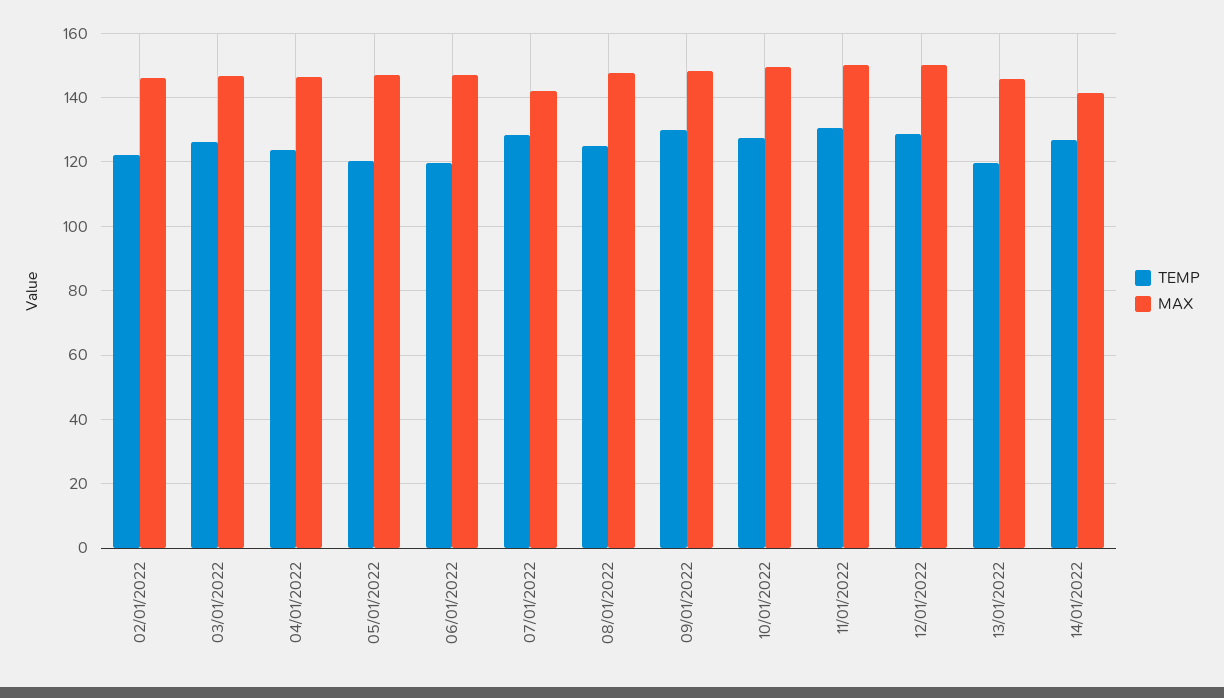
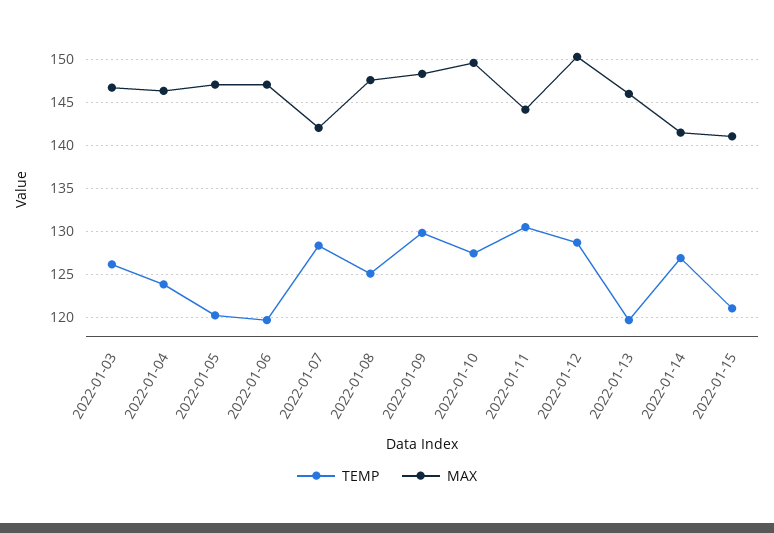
TEMP, 02/01/2022: 122 -> none
MAX, 02/01/2022: 146 -> none
MAX, 11/01/2022: 150 -> 144
TEMP, 2022-01-15: none -> 121
MAX, 2022-01-15: none -> 141

